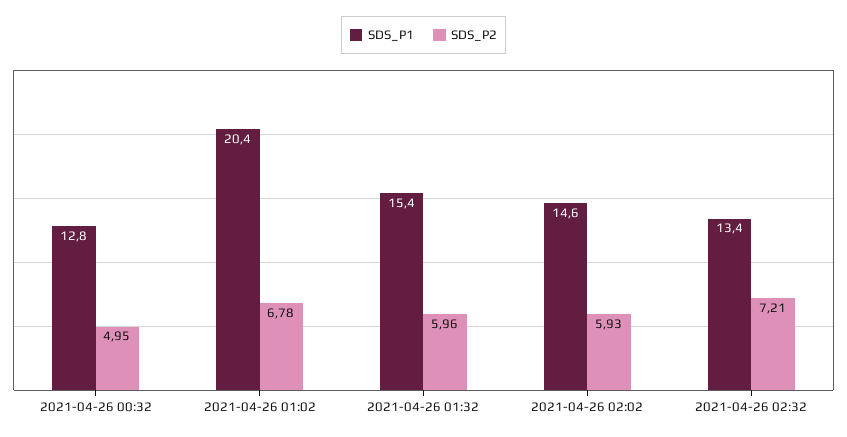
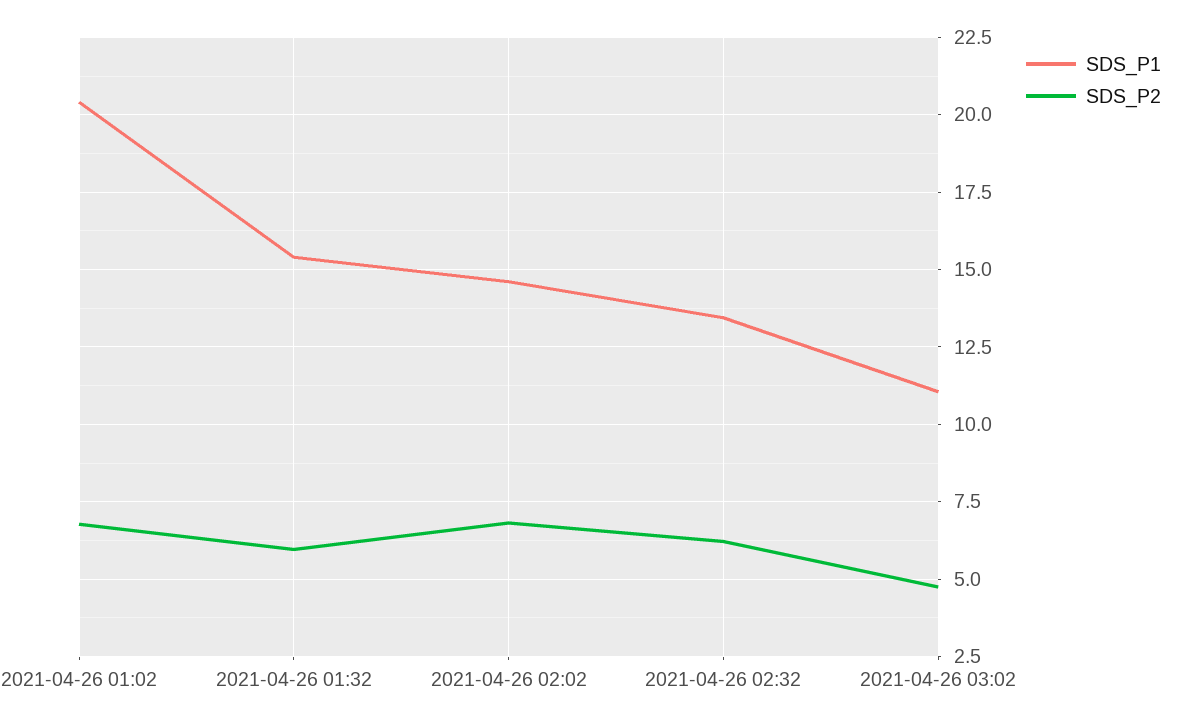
SDS_P1, 2021-04-26 00:32: 12.8 -> none
SDS_P2, 2021-04-26 00:32: 4.95 -> none
SDS_P2, 2021-04-26 02:02: 5.93 -> 6.75
SDS_P2, 2021-04-26 02:32: 7.21 -> 6.25
SDS_P1, 2021-04-26 03:02: none -> 11
SDS_P2, 2021-04-26 03:02: none -> 4.75

